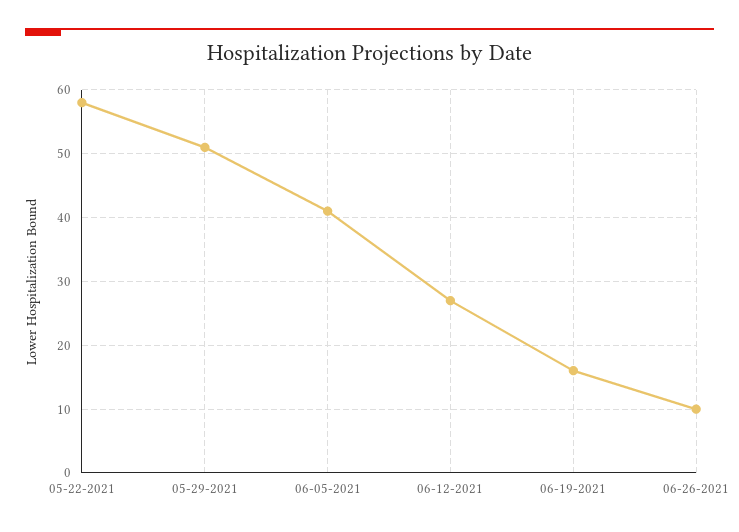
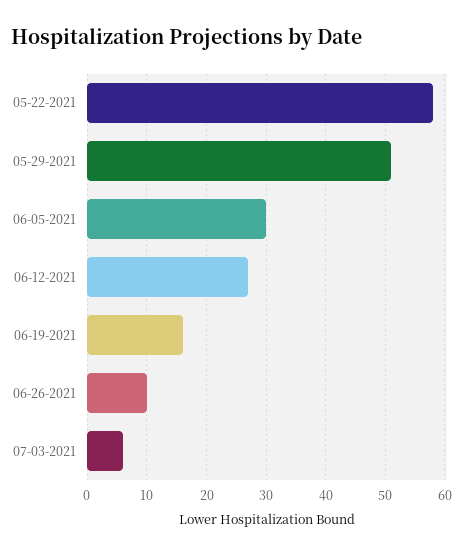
06-05-2021: 41 -> 30
07-03-2021: none -> 5

